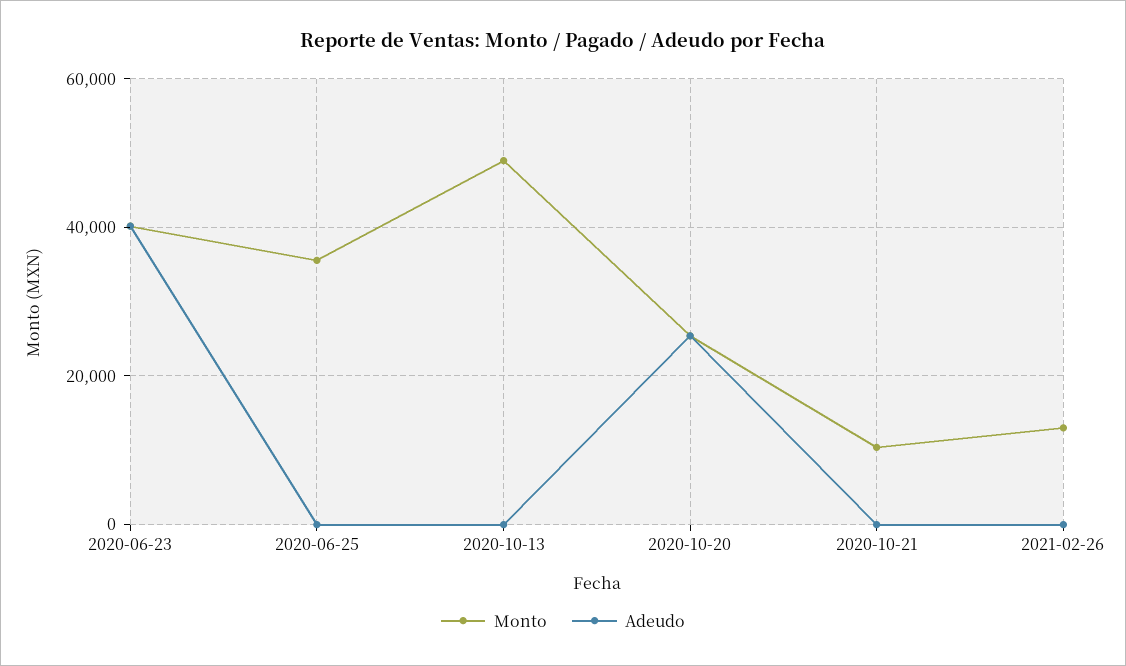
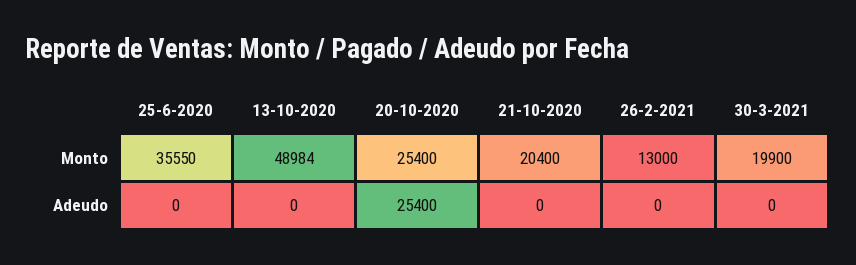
Monto, 2020-06-23: 40000 -> none
Adeudo, 2020-06-23: 40000 -> none
Monto, 2020-10-21: 10000 -> 20400
Monto, 30-3-2021: none -> 19900
Adeudo, 30-3-2021: none -> 0

